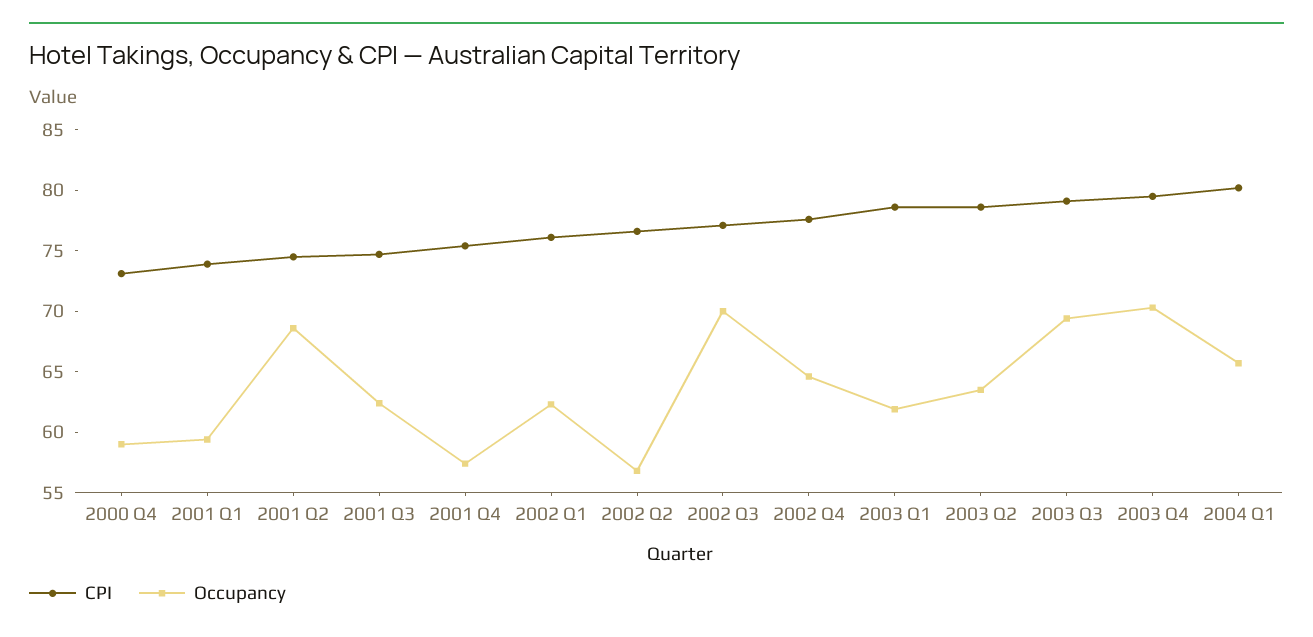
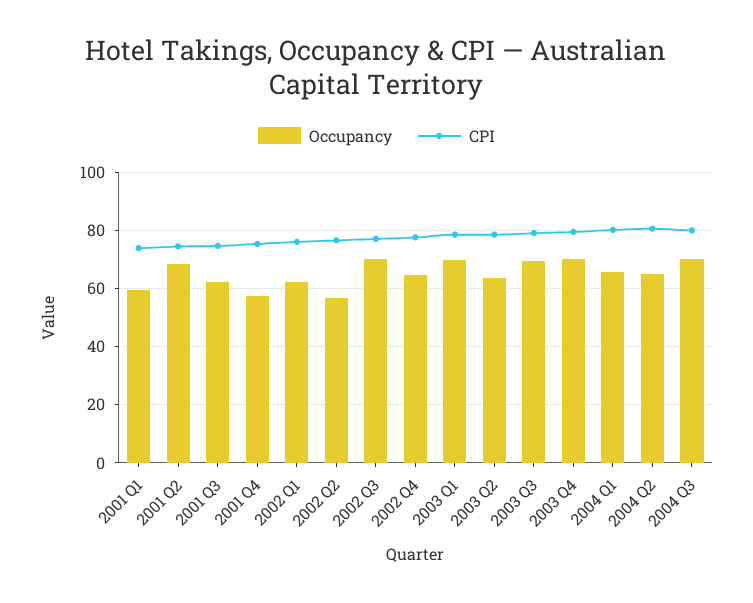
CPI, 2000 Q4: 73 -> none
Occupancy, 2000 Q4: 59 -> none
Occupancy, 2003 Q1: 62 -> 70
Occupancy, 2004 Q2: none -> 65
CPI, 2004 Q2: none -> 80
Occupancy, 2004 Q3: none -> 70
CPI, 2004 Q3: none -> 80

